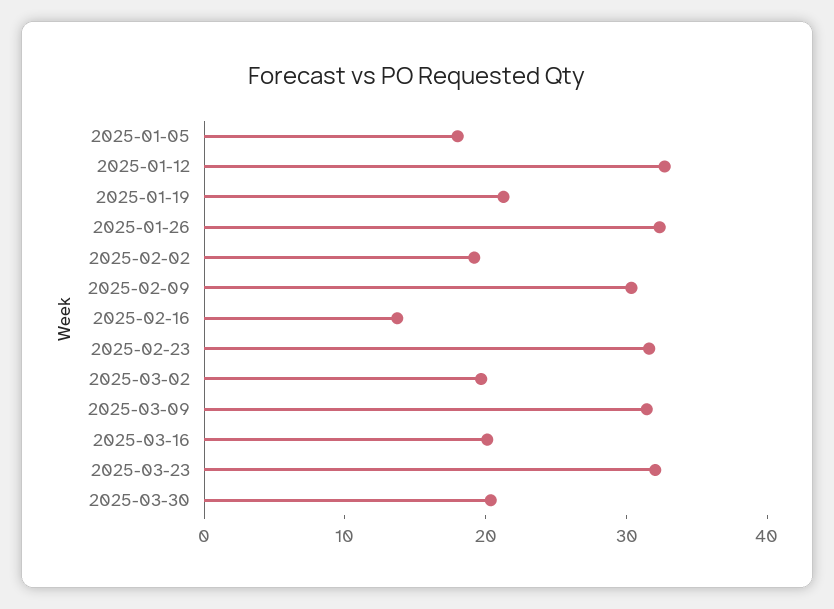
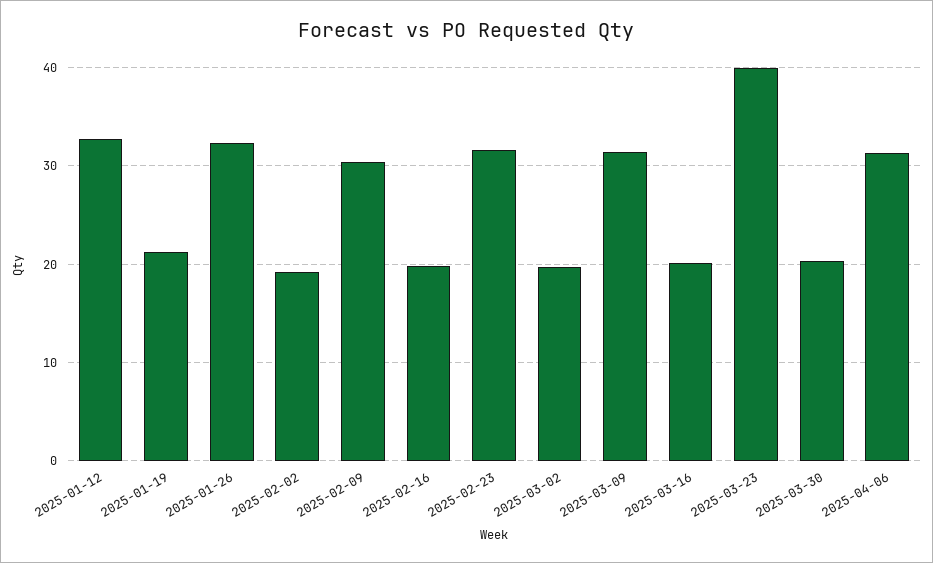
2025-01-05: 18 -> none
2025-02-16: 14 -> 20
2025-03-23: 32 -> 40
2025-04-06: none -> 31

